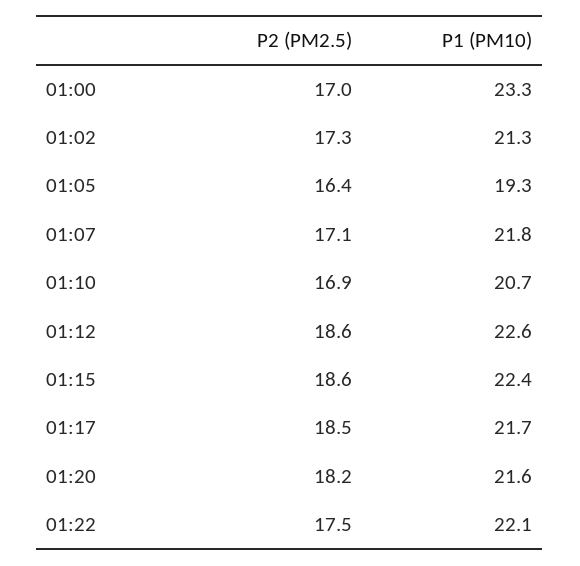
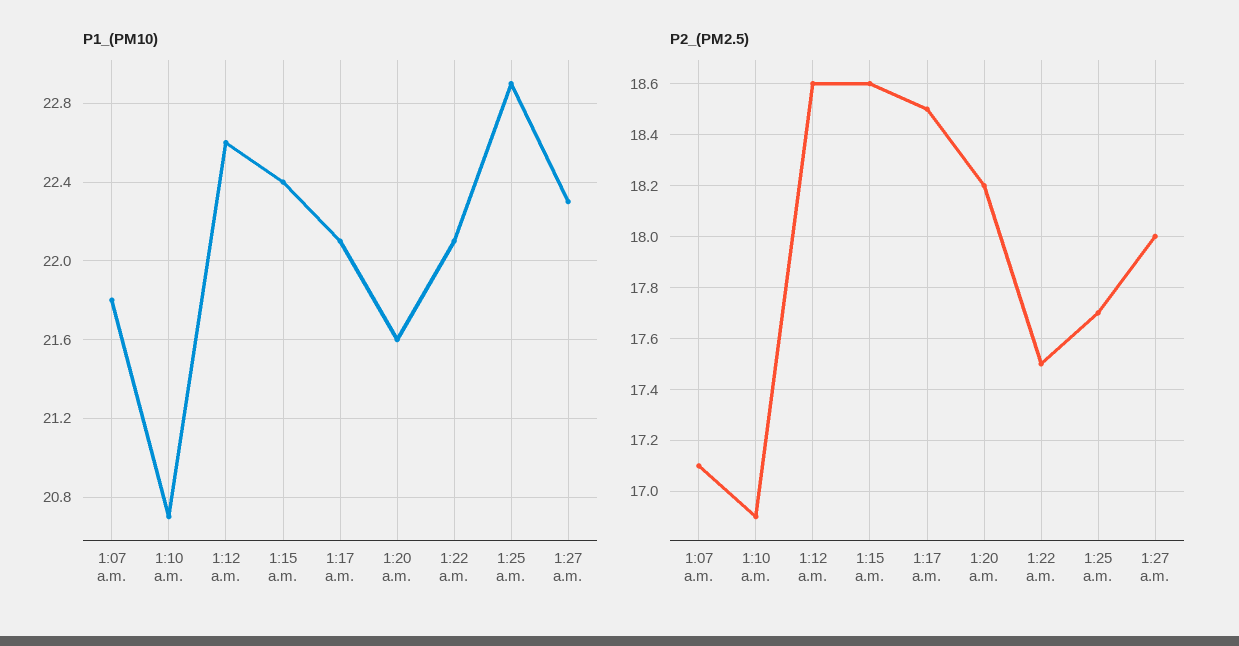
P2 (PM2.5), 01:00: 17 -> none
P1 (PM10), 01:00: 23.3 -> none
P2 (PM2.5), 01:02: 17.3 -> none
P1 (PM10), 01:02: 21.3 -> none
P2 (PM2.5), 01:05: 16.4 -> none
P1 (PM10), 01:05: 19.3 -> none
P1 (PM10), 01:17: 21.7 -> 22.1
P1 (PM10), 1:25 a.m.: none -> 22.9
P1 (PM10), 1:27 a.m.: none -> 22.3
P2 (PM2.5), 1:25 a.m.: none -> 17.7
P2 (PM2.5), 1:27 a.m.: none -> 18

